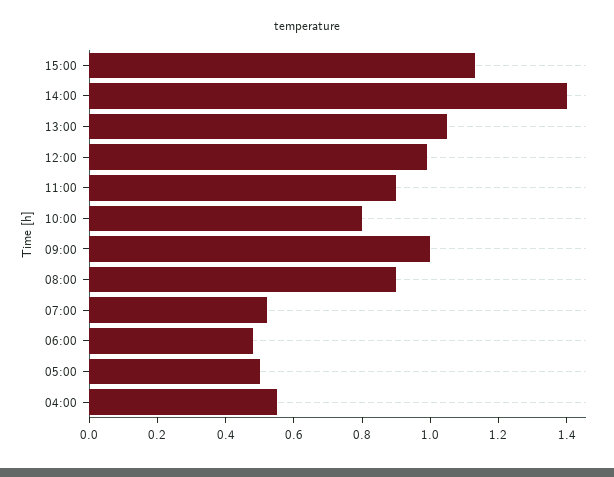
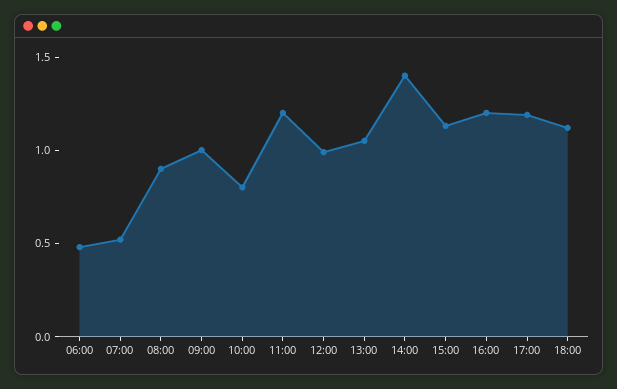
11:00: 0.9 -> 1.2
05:00: 0.5 -> none
04:00: 0.55 -> none
16:00: none -> 1.2
17:00: none -> 1.2
18:00: none -> 1.1

